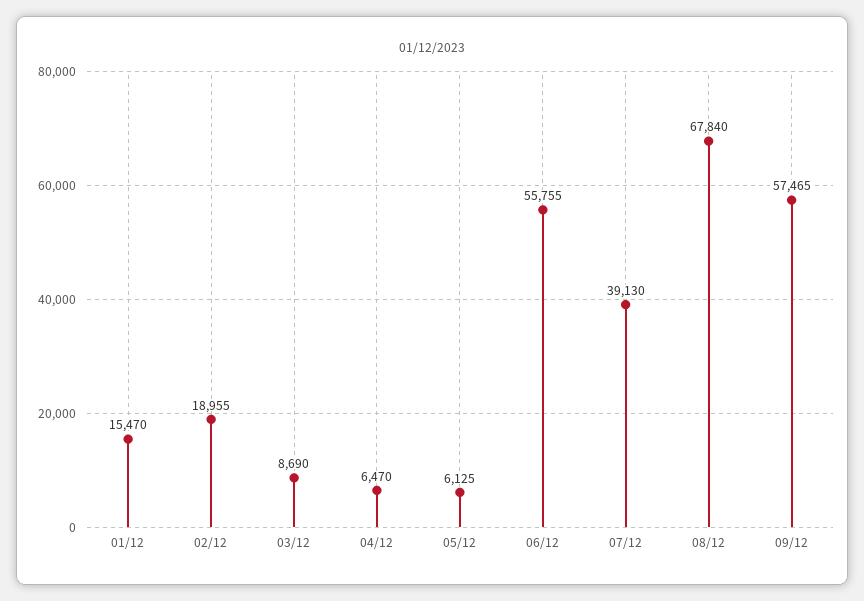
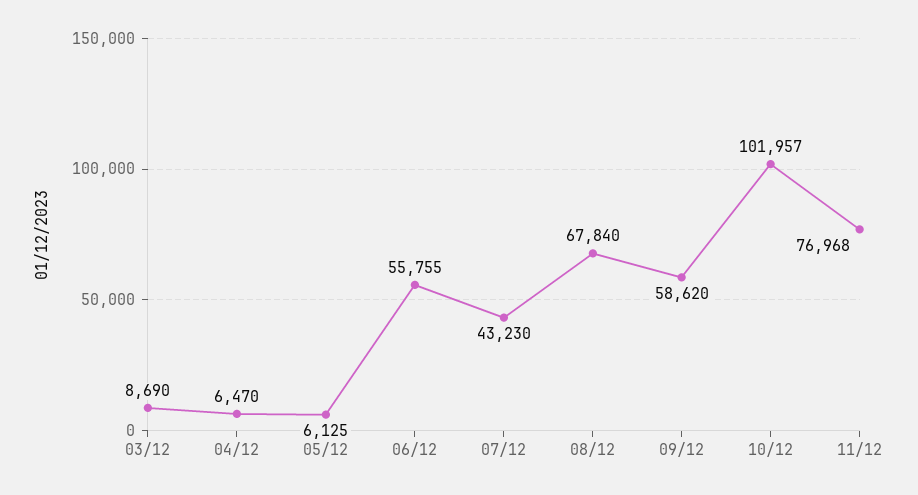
01/12: 15470 -> none
02/12: 18955 -> none
07/12: 39130 -> 43230
09/12: 57465 -> 58620
10/12: none -> 101957
11/12: none -> 76968

